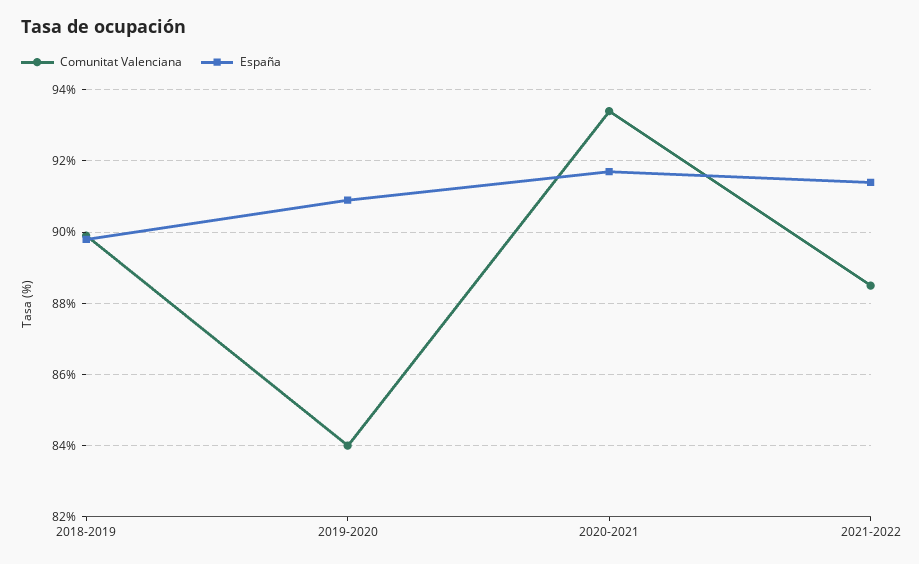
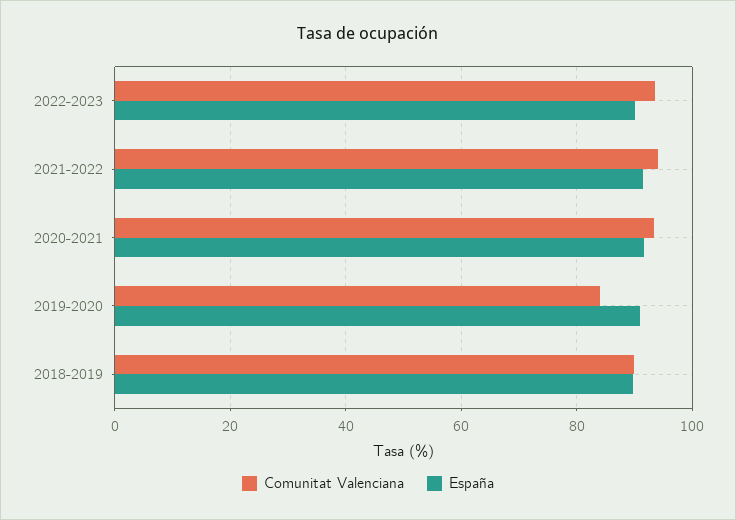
Comunitat Valenciana, 2021-2022: 88.5 -> 94
Comunitat Valenciana, 2022-2023: none -> 94
España, 2022-2023: none -> 90

